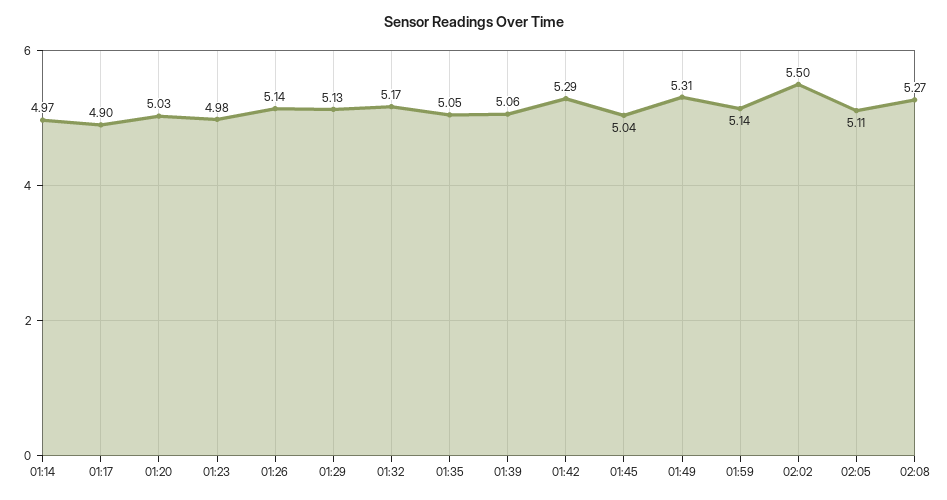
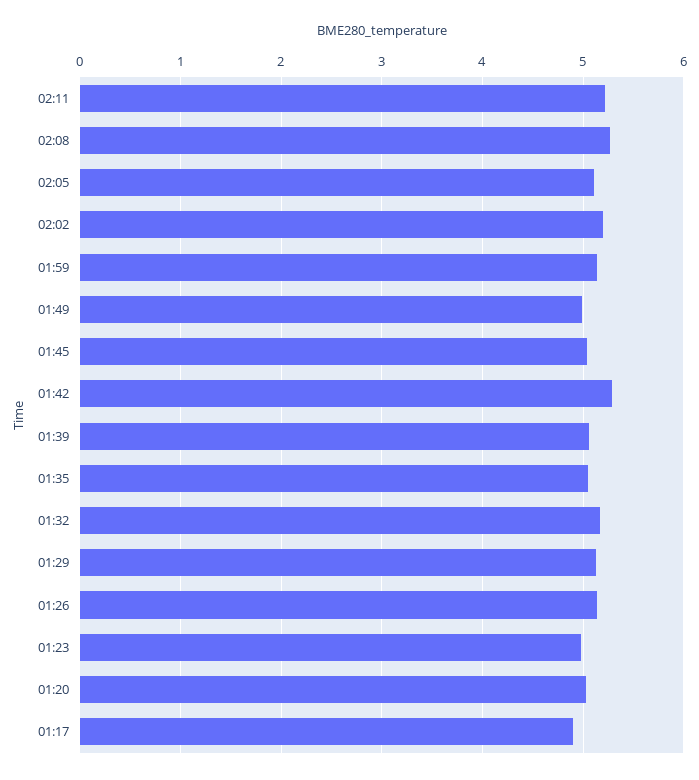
01:14: 4.97 -> none
01:49: 5.31 -> 5
02:02: 5.5 -> 5.2
02:11: none -> 5.2

